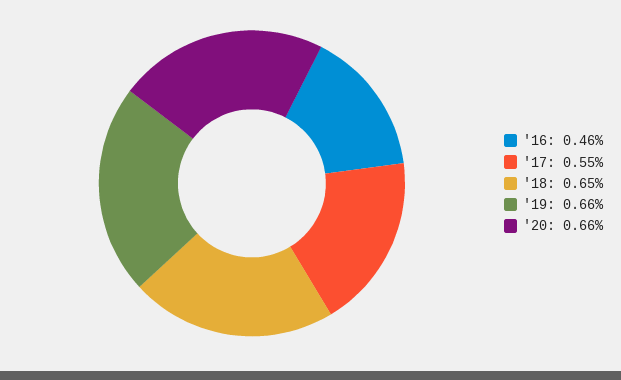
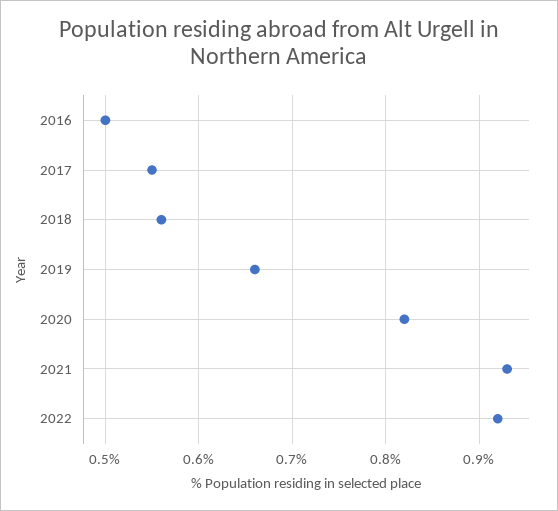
'16: 0.46 -> 0.5
'18: 0.65 -> 0.56
'20: 0.66 -> 0.82
2021: none -> 0.93
2022: none -> 0.92

